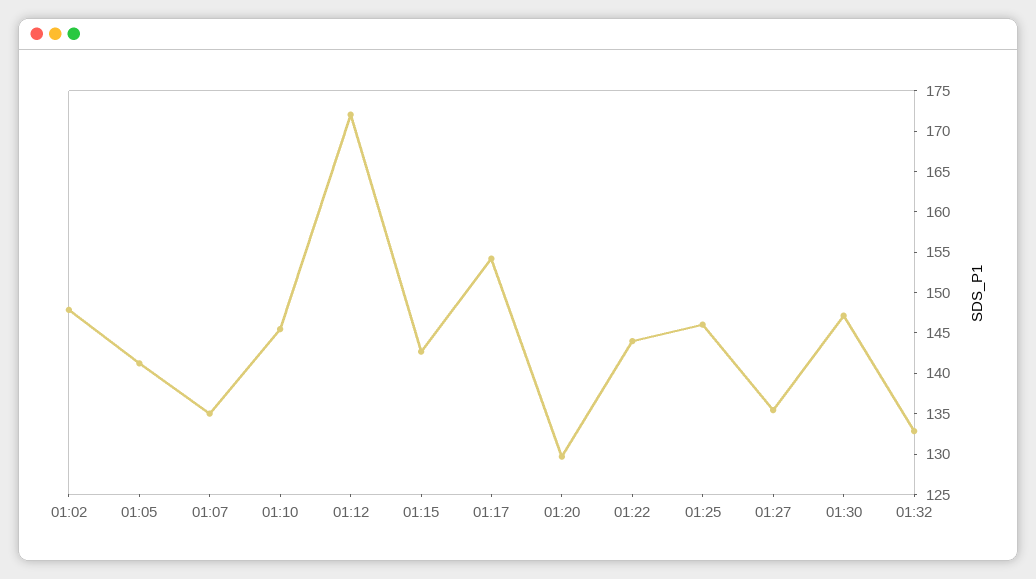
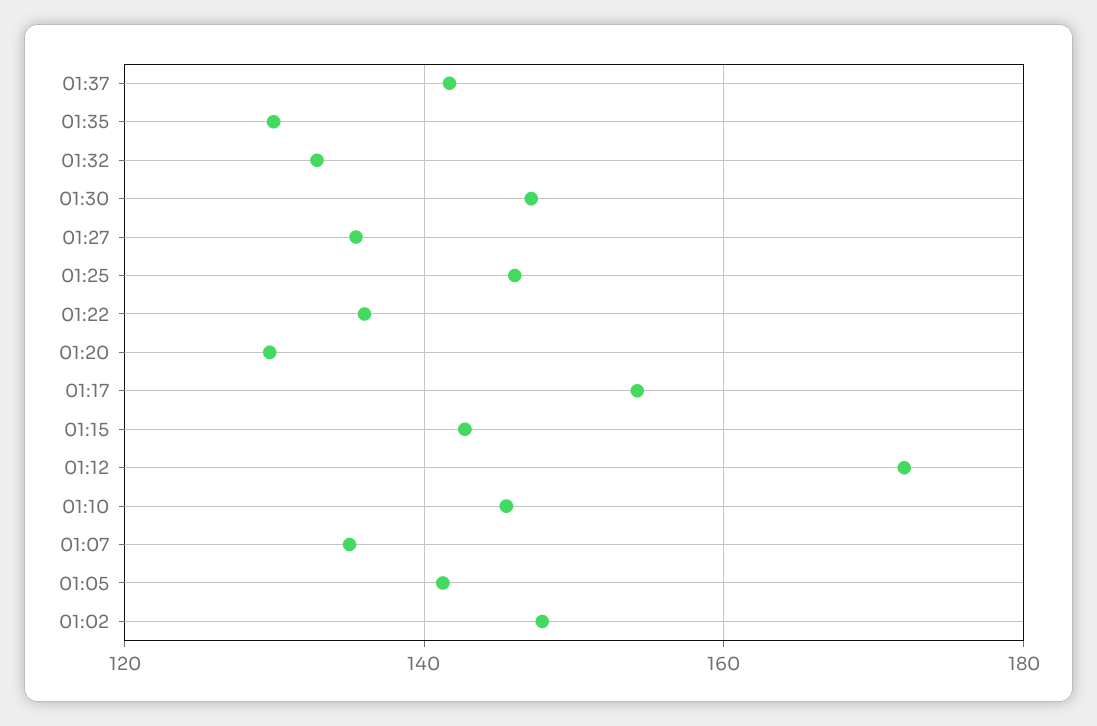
01:22: 144 -> 136
01:37: none -> 142
01:35: none -> 130

